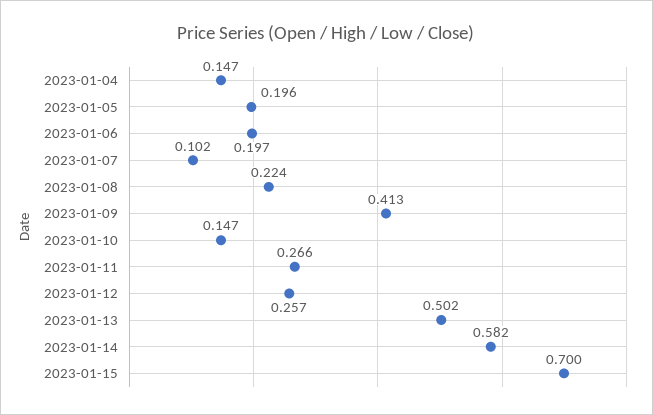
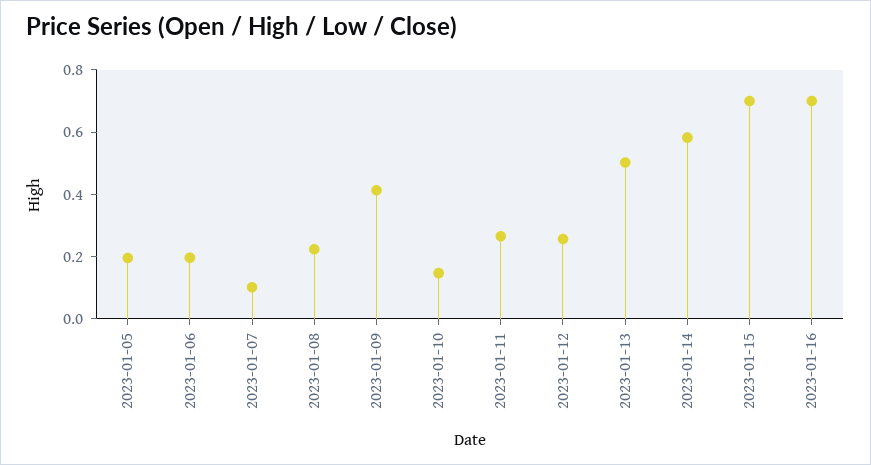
2023-01-04: 0.147 -> none
2023-01-16: none -> 0.7

